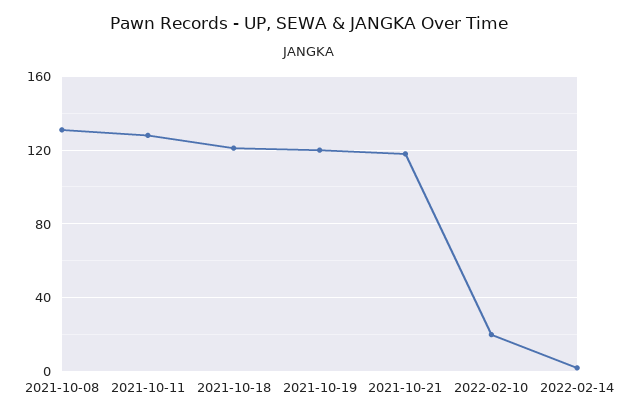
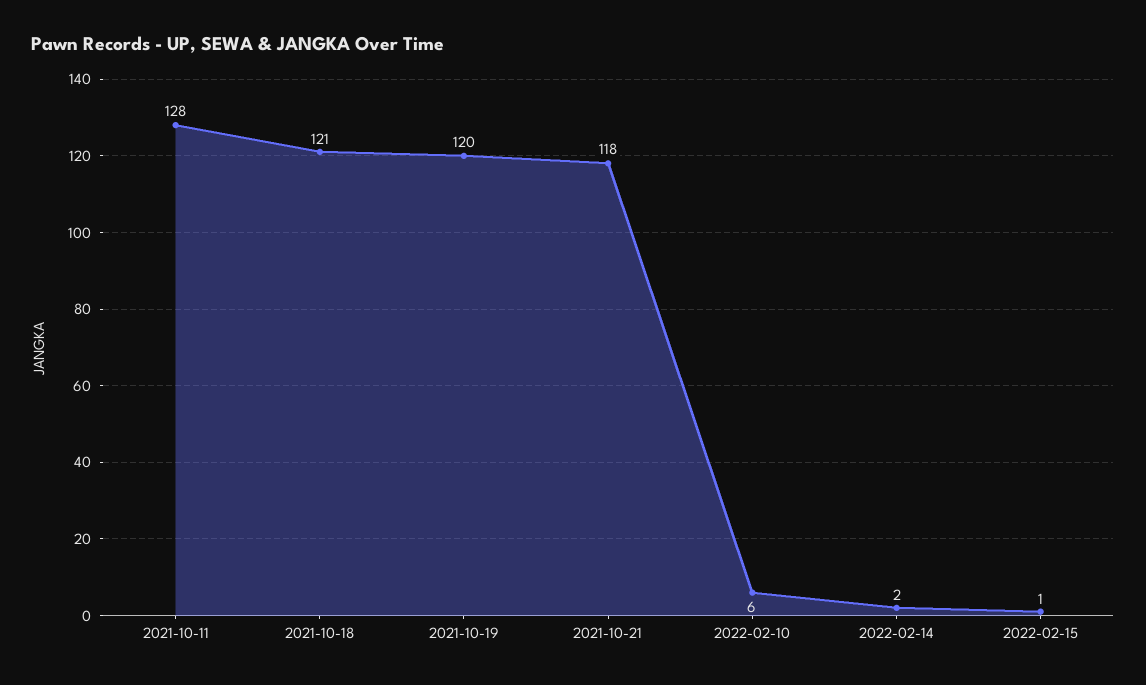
2021-10-08: 130 -> none
2022-02-10: 20 -> 6
2022-02-15: none -> 1

